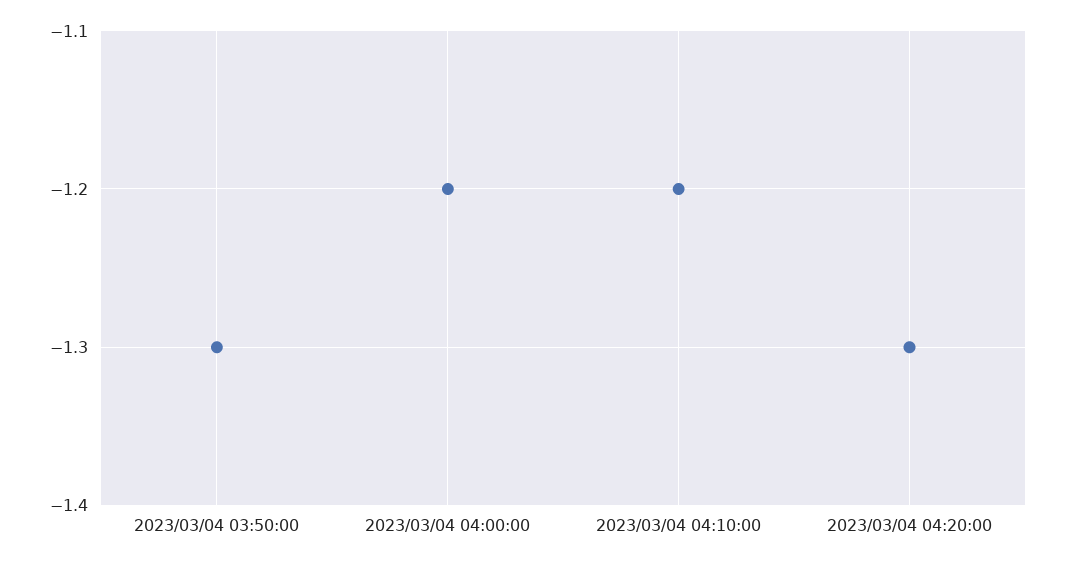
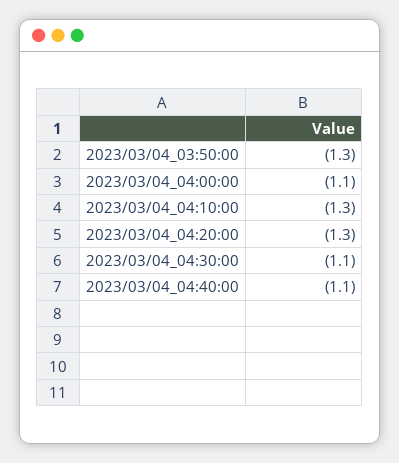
2023/03/04 04:00:00: -1.2 -> -1.1
2023/03/04 04:10:00: -1.2 -> -1.3
2023/03/04_04:30:00: none -> -1.1
2023/03/04_04:40:00: none -> -1.1

